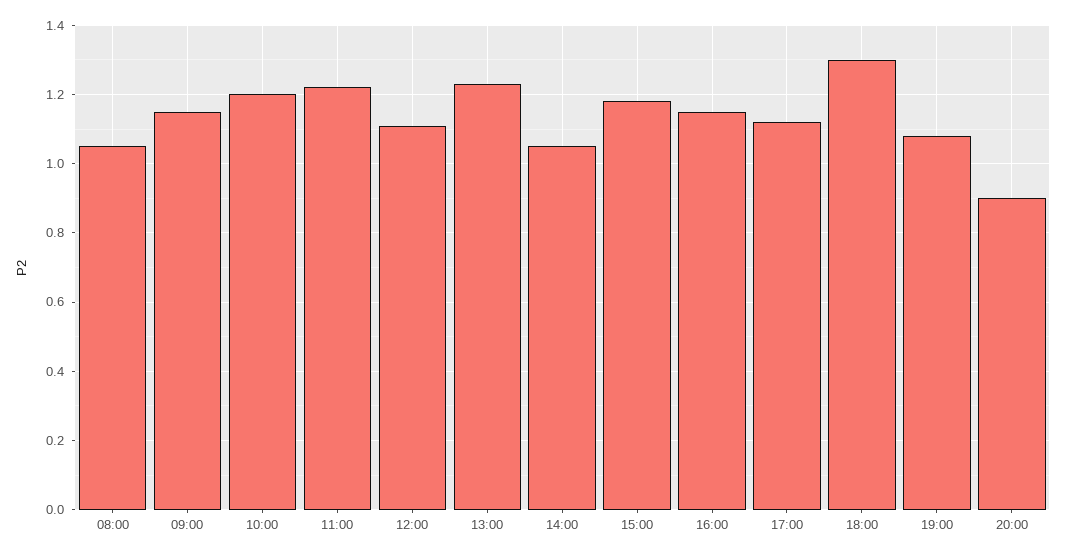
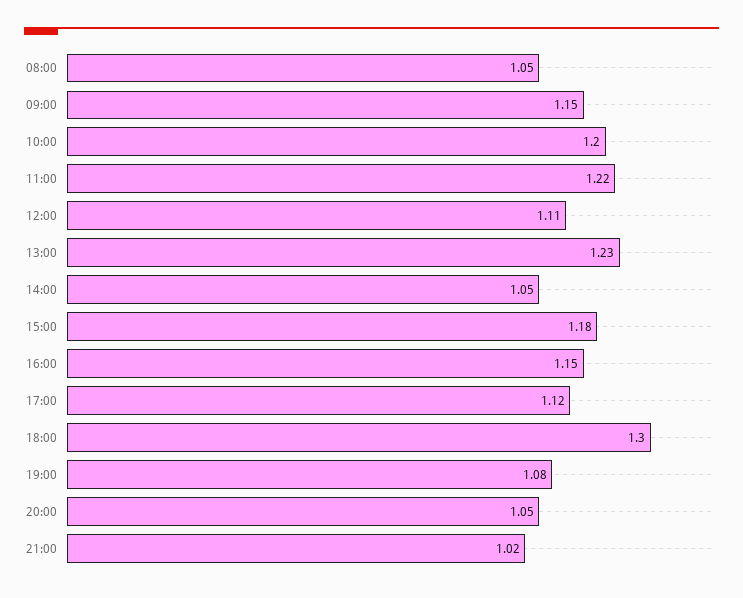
20:00: 0.9 -> 1.05
21:00: none -> 1.02

